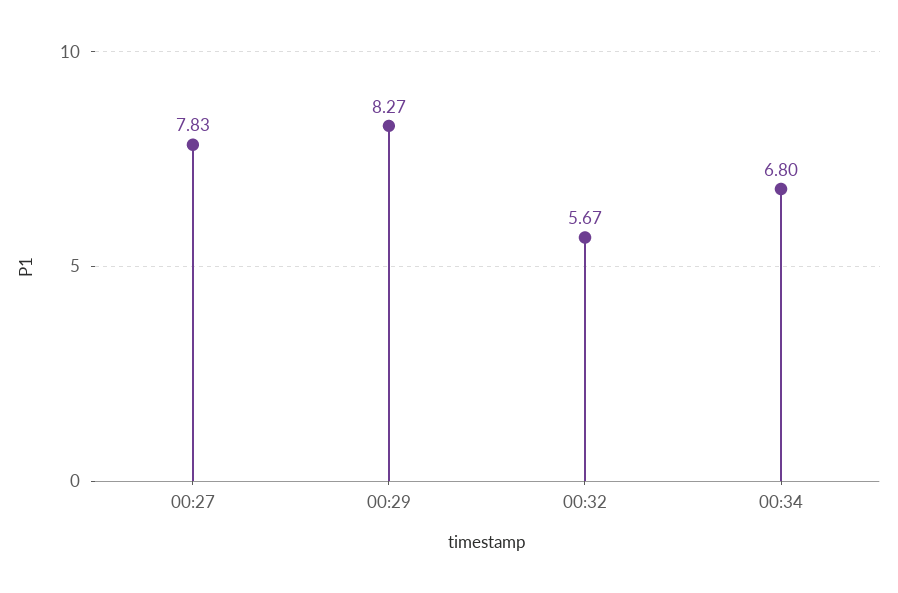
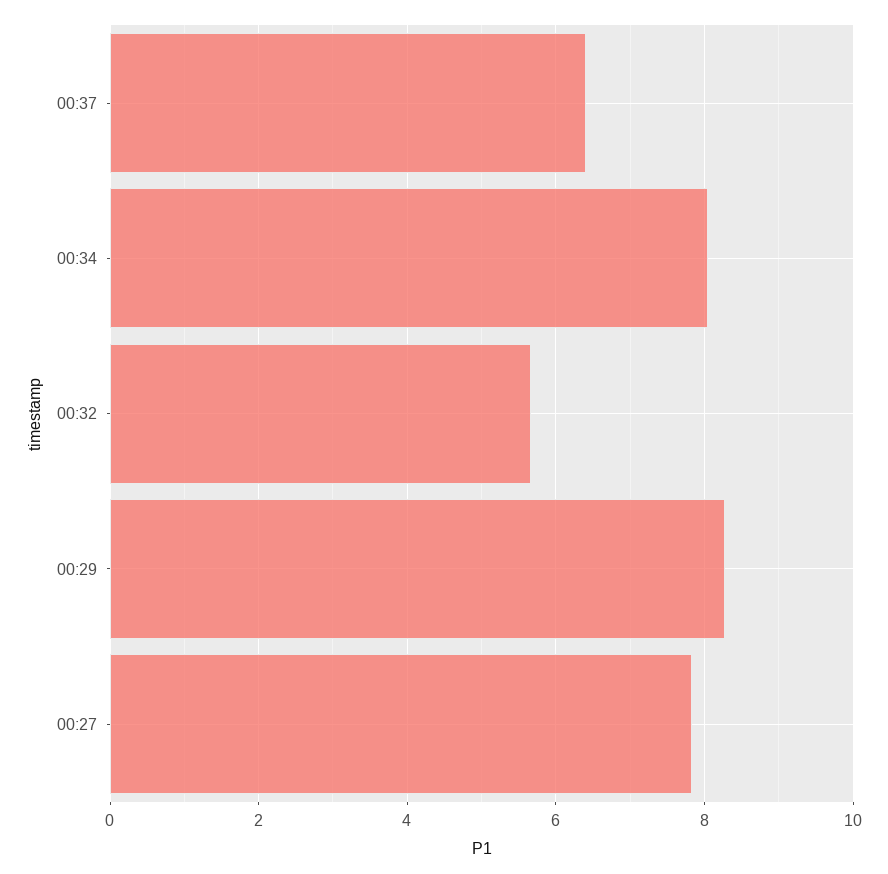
00:34: 6.8 -> 8
00:37: none -> 6.4

